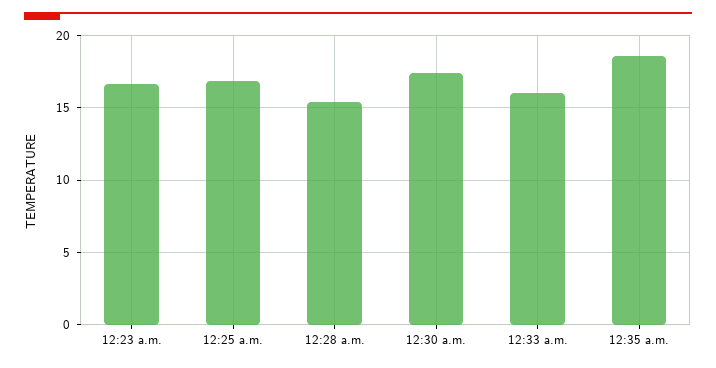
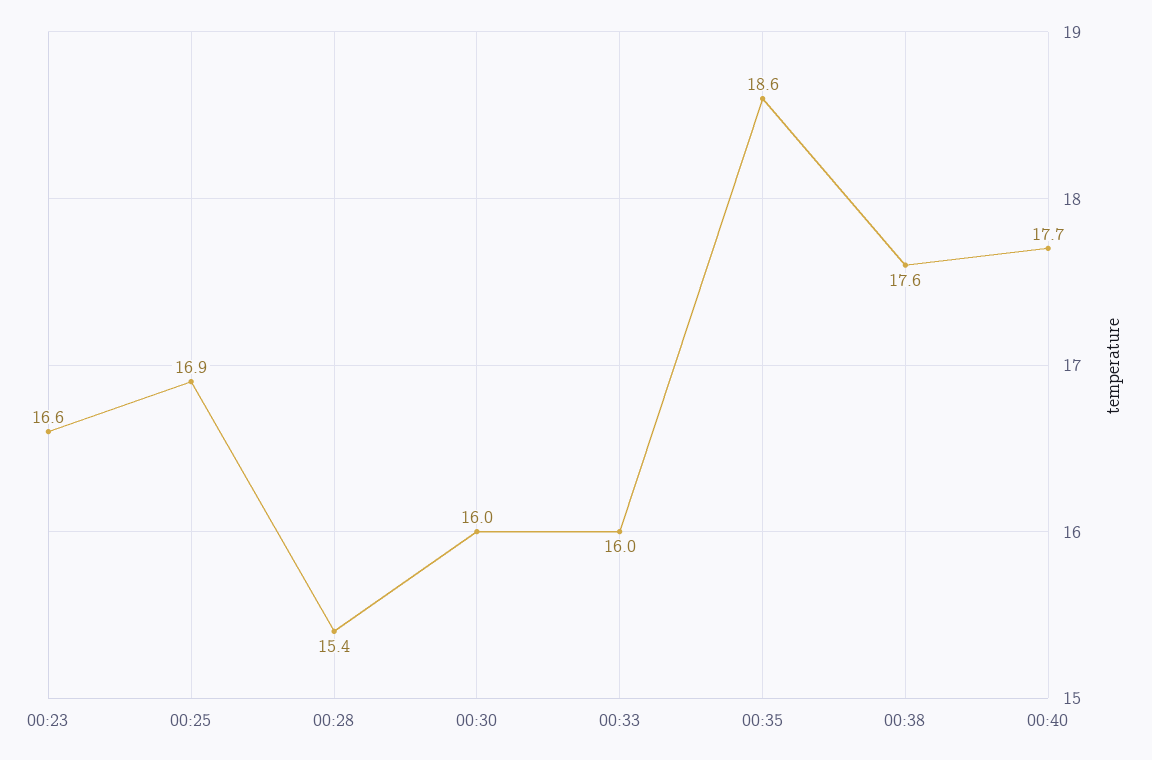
12:30 a.m.: 17.5 -> 16
00:38: none -> 17.6
00:40: none -> 17.7

